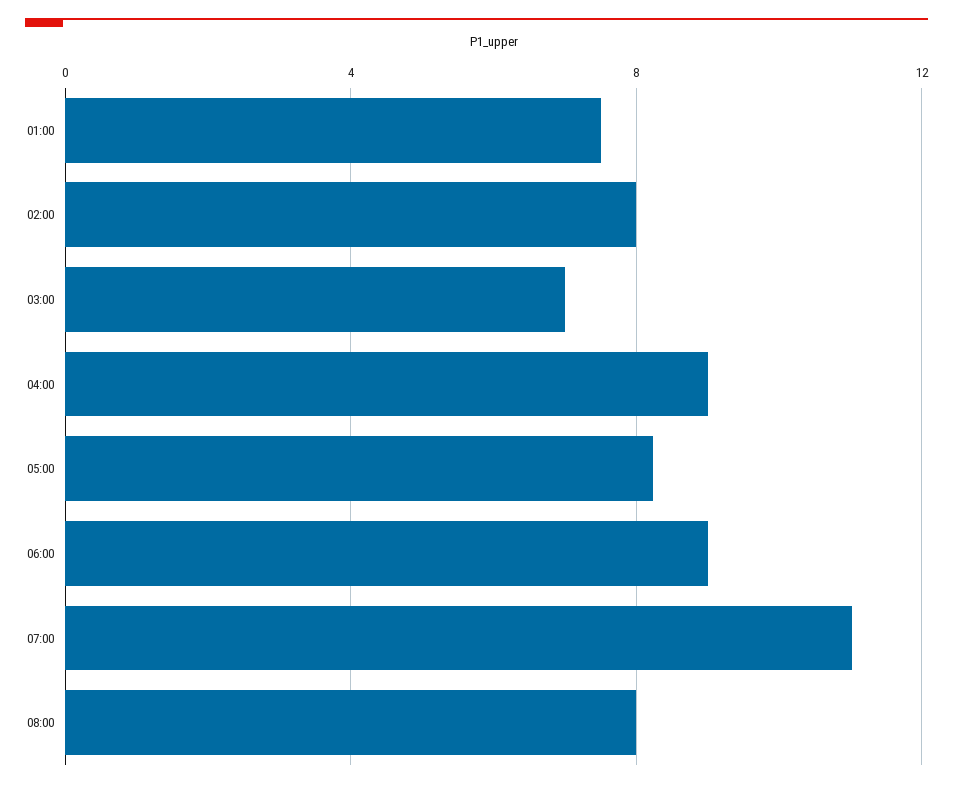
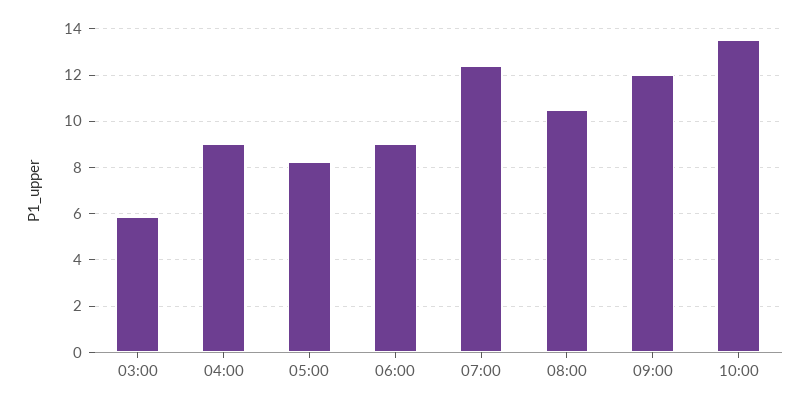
01:00: 7.5 -> none
02:00: 8 -> none
03:00: 7 -> 6
07:00: 11 -> 12.5
08:00: 8 -> 10.5
09:00: none -> 12
10:00: none -> 13.5

